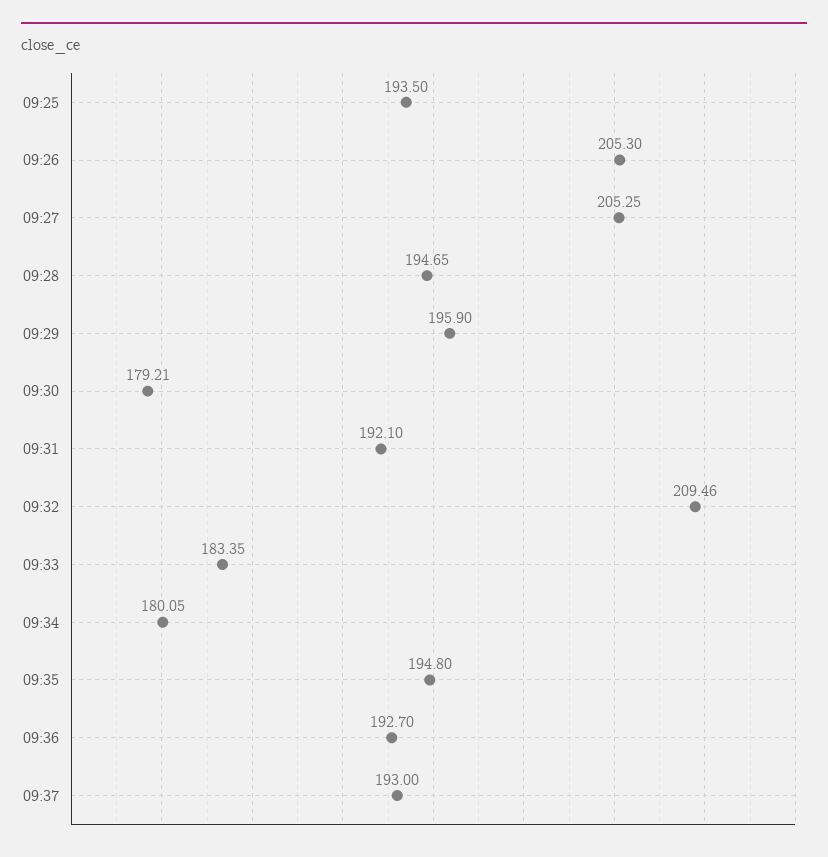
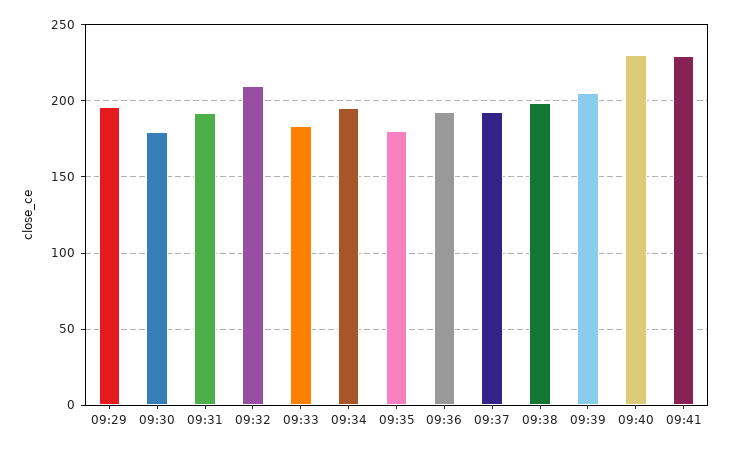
09:25: 193.5 -> none
09:26: 205.3 -> none
09:27: 205.25 -> none
09:28: 194.65 -> none
09:34: 180.05 -> 195
09:35: 194.8 -> 180
09:38: none -> 200
09:39: none -> 205
09:40: none -> 230
09:41: none -> 230

